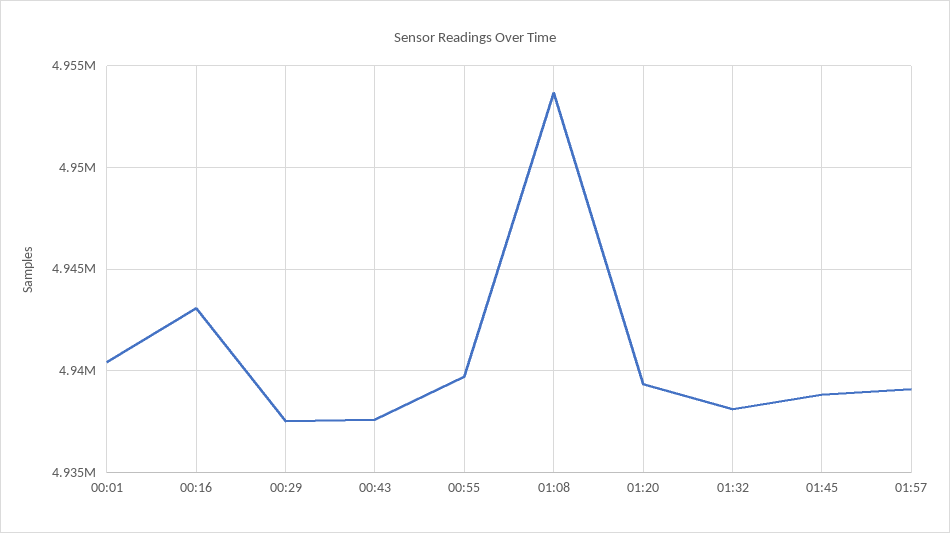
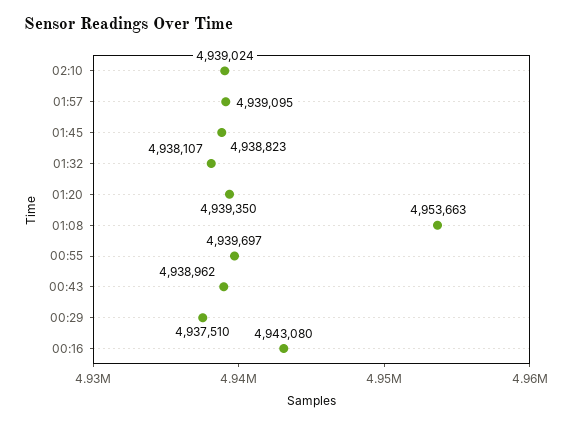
00:01: 4940500 -> none
00:43: 4937500 -> 4938962
02:10: none -> 4939024

